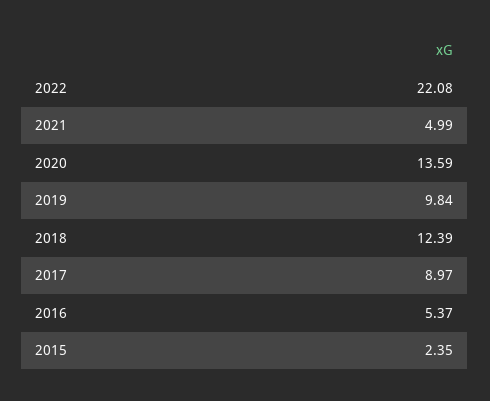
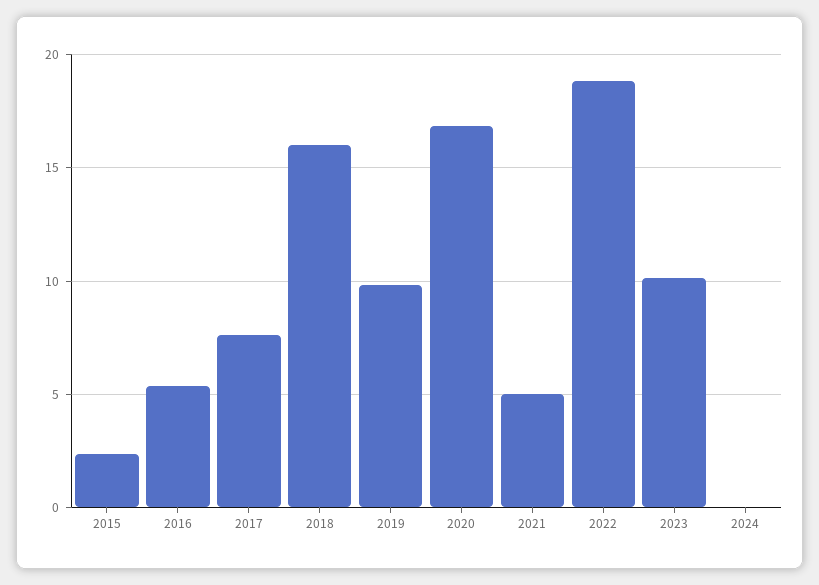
2022: 22.08 -> 19
2020: 13.59 -> 17
2018: 12.39 -> 16
2017: 8.97 -> 7.5
2023: none -> 10
2024: none -> 0

